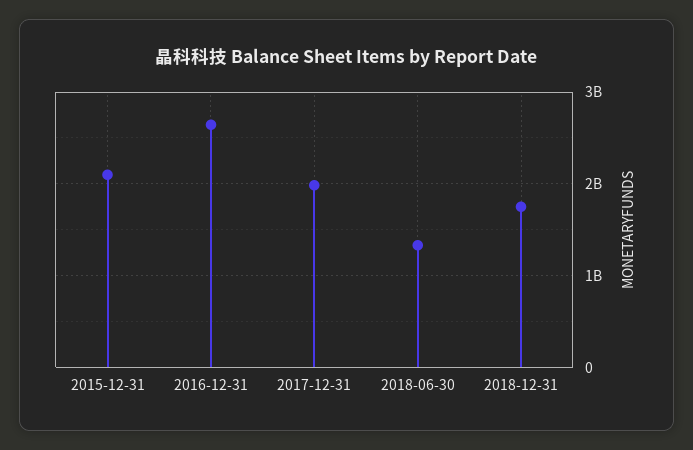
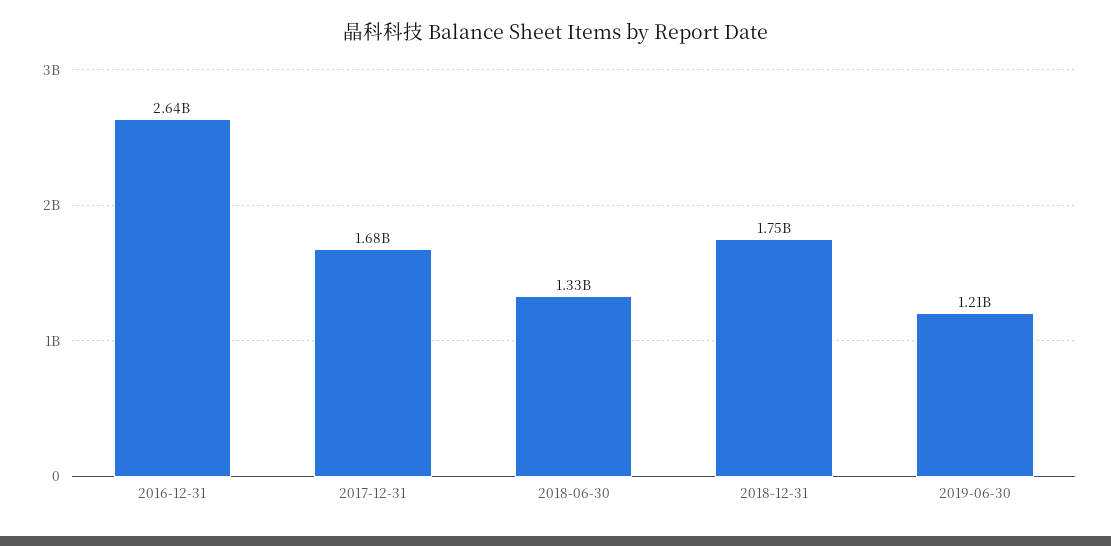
2015-12-31: 2100000000 -> none
2017-12-31: 2000000000 -> 1680000000
2019-06-30: none -> 1210000000

